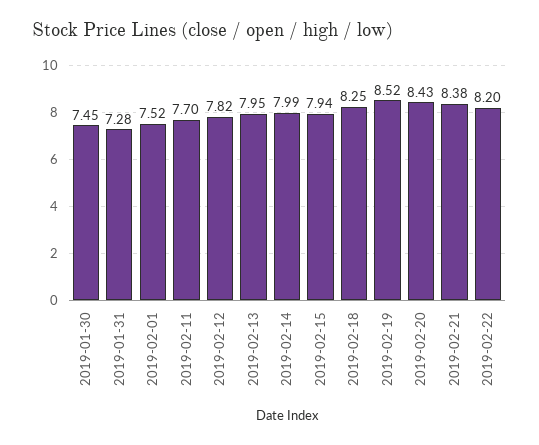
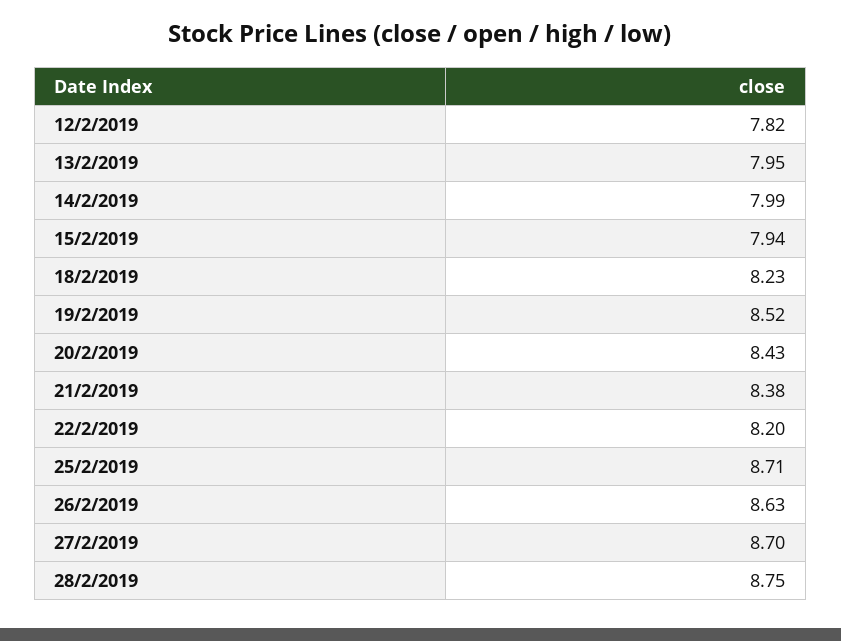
2019-01-30: 7.45 -> none
2019-01-31: 7.28 -> none
2019-02-01: 7.52 -> none
2019-02-11: 7.7 -> none
2019-02-18: 8.25 -> 8.23
25/2/2019: none -> 8.71
26/2/2019: none -> 8.63
27/2/2019: none -> 8.7
28/2/2019: none -> 8.75

